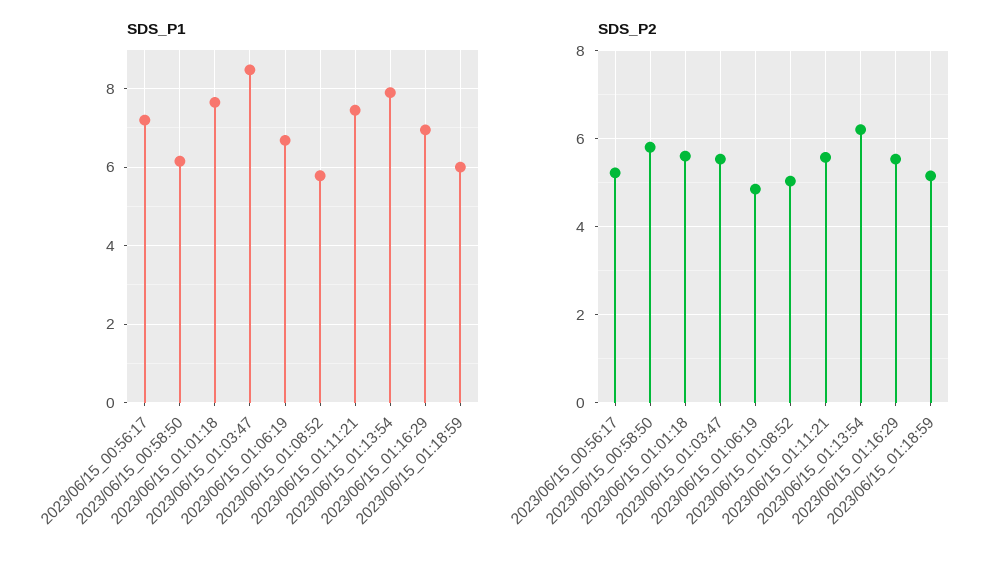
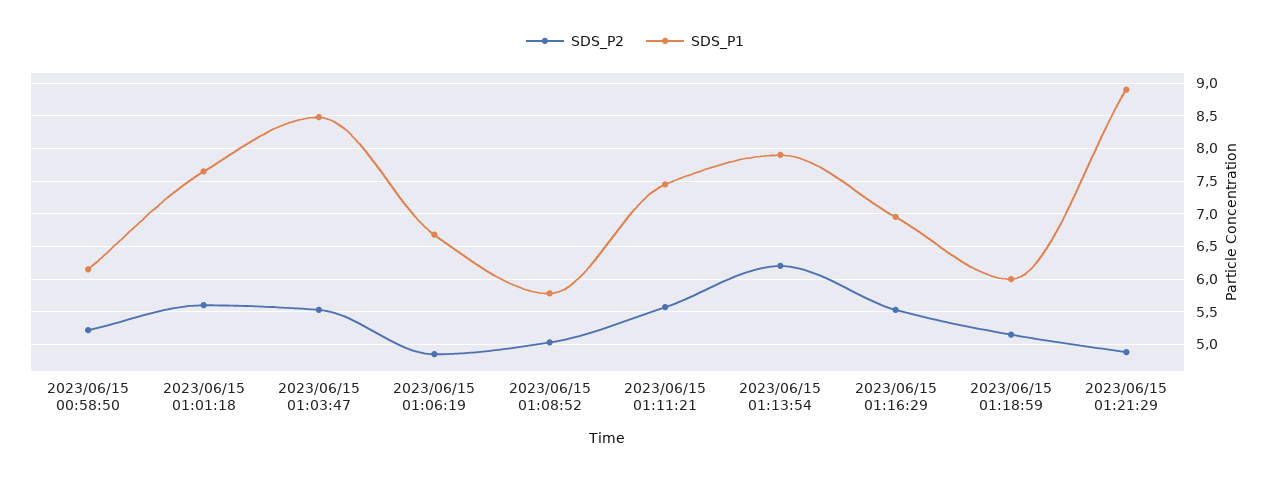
SDS_P1, 2023/06/15_00:56:17: 7.2 -> none
SDS_P2, 2023/06/15_00:56:17: 5.2 -> none
SDS_P2, 2023/06/15_00:58:50: 5.8 -> 5.2
SDS_P2, 2023/06/15 01:21:29: none -> 4.9
SDS_P1, 2023/06/15 01:21:29: none -> 8.9

